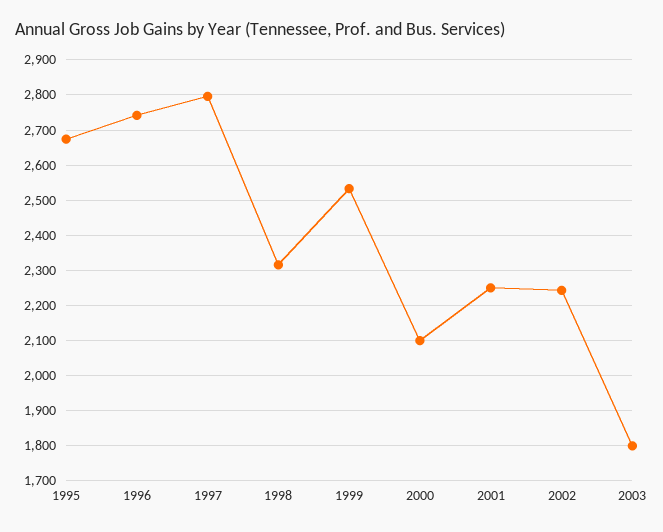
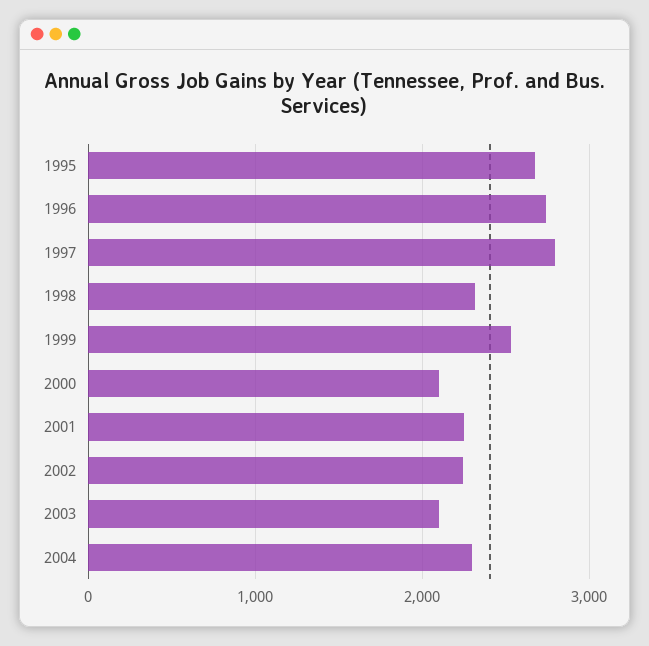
2003: 1800 -> 2100
2004: none -> 2300

